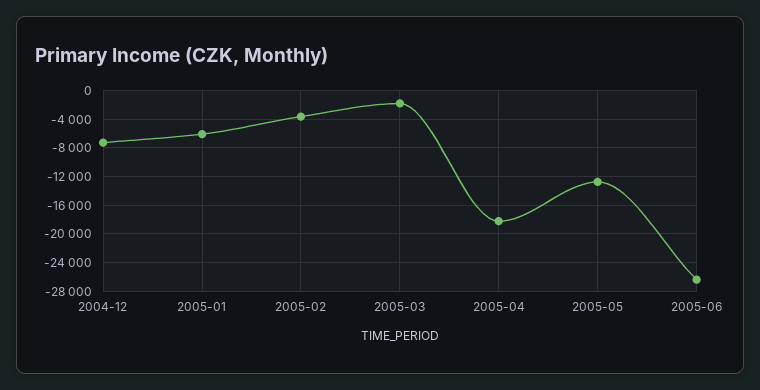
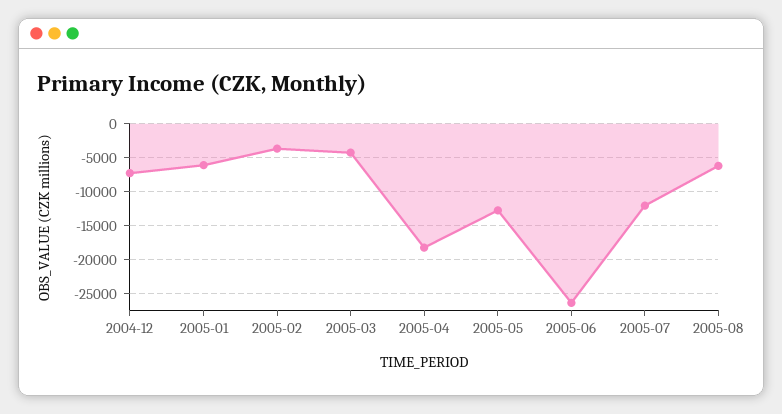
2005-03: -2000 -> -4000
2005-07: none -> -12000
2005-08: none -> -6000

